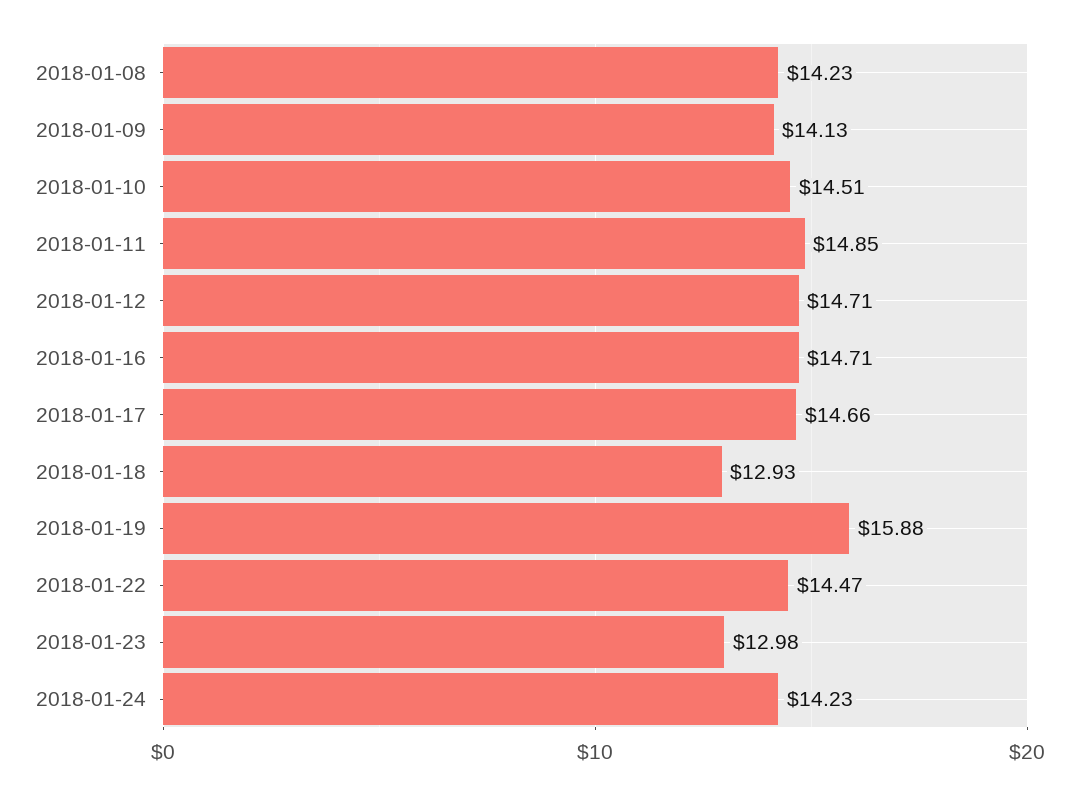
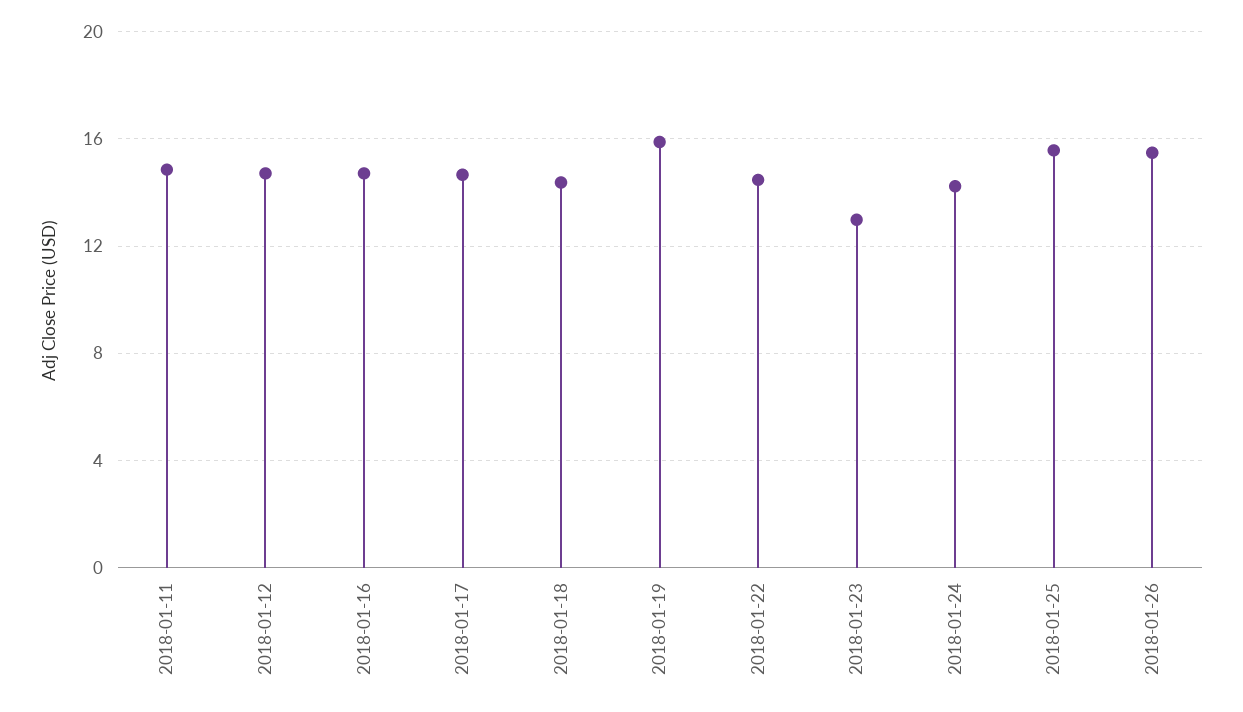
2018-01-08: 14.23 -> none
2018-01-09: 14.13 -> none
2018-01-10: 14.51 -> none
2018-01-18: 12.93 -> 14.5
2018-01-25: none -> 15.5
2018-01-26: none -> 15.5

